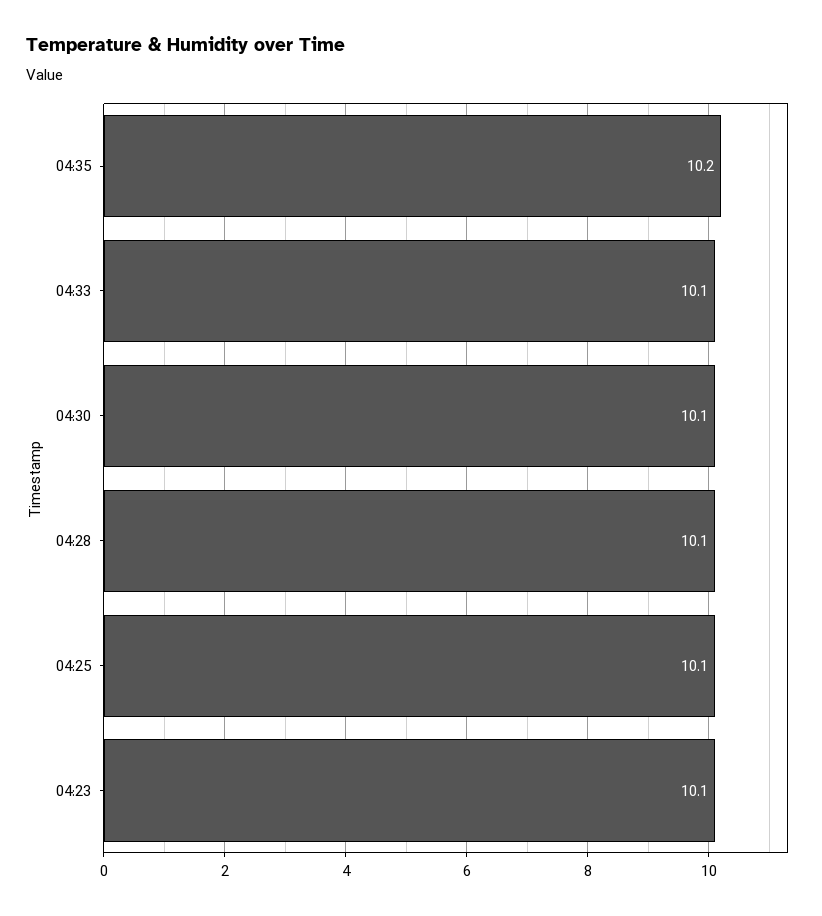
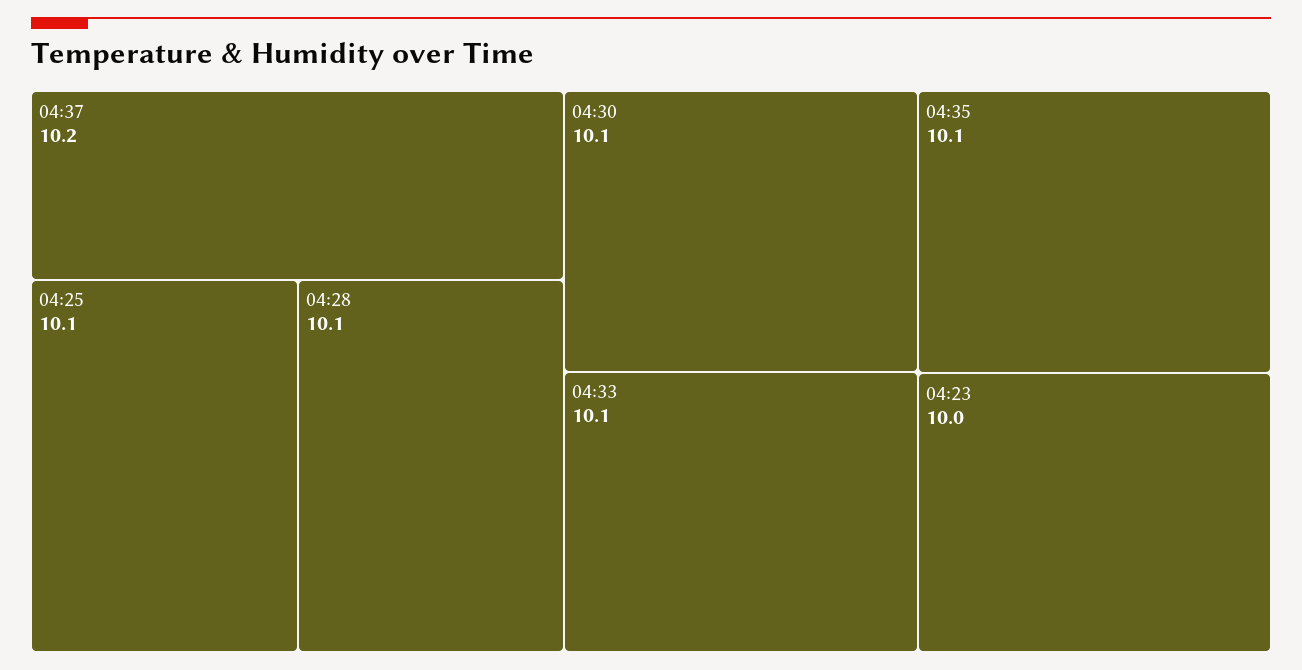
04:35: 10.2 -> 10.1
04:23: 10.1 -> 10
04:37: none -> 10.2

